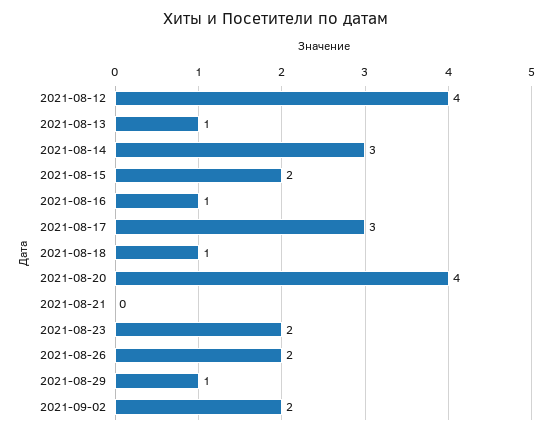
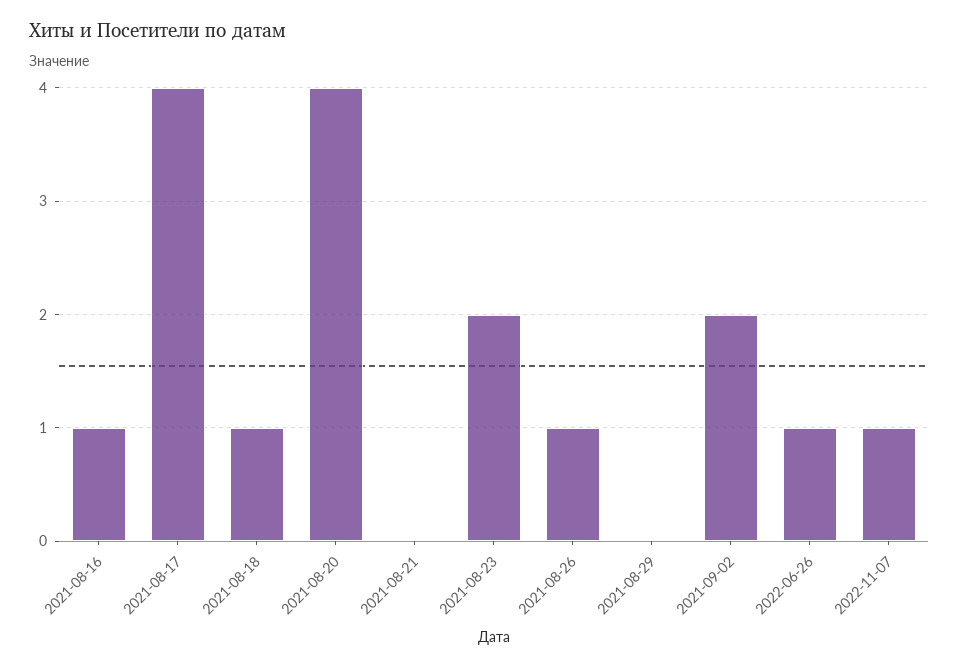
2021-08-12: 4 -> none
2021-08-13: 1 -> none
2021-08-14: 3 -> none
2021-08-15: 2 -> none
2021-08-17: 3 -> 4
2021-08-26: 2 -> 1
2021-08-29: 1 -> 0
2022-06-26: none -> 1
2022-11-07: none -> 1

